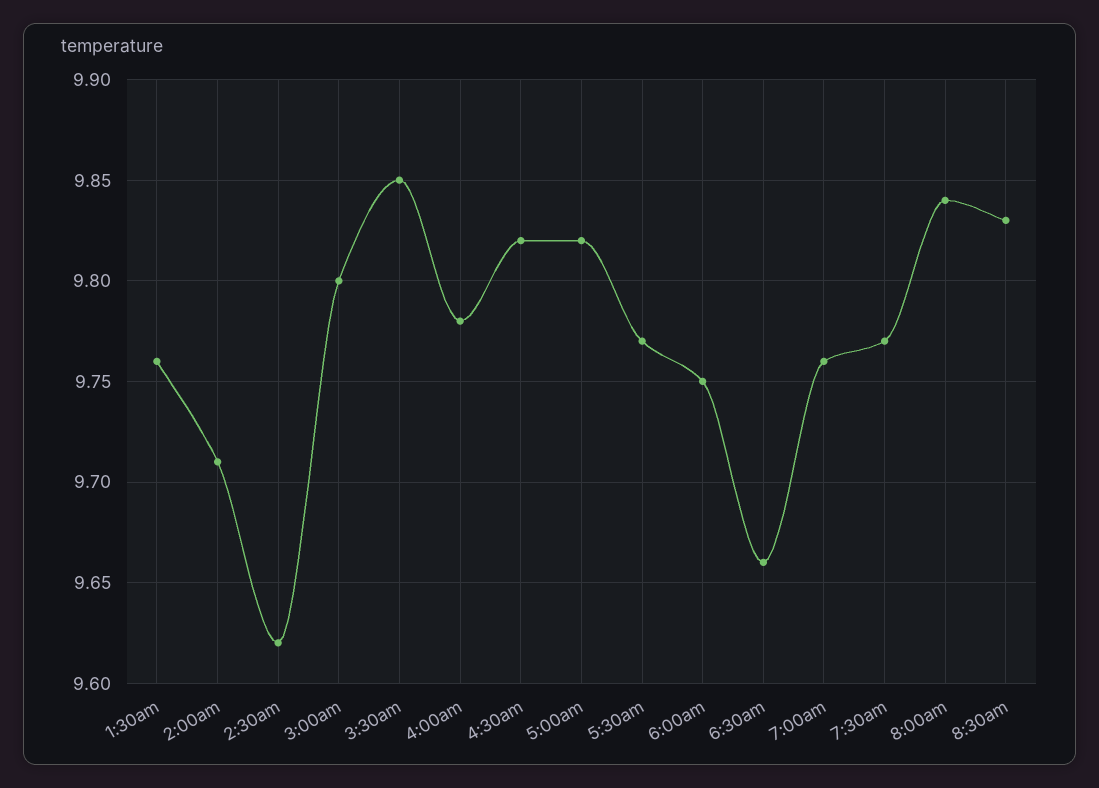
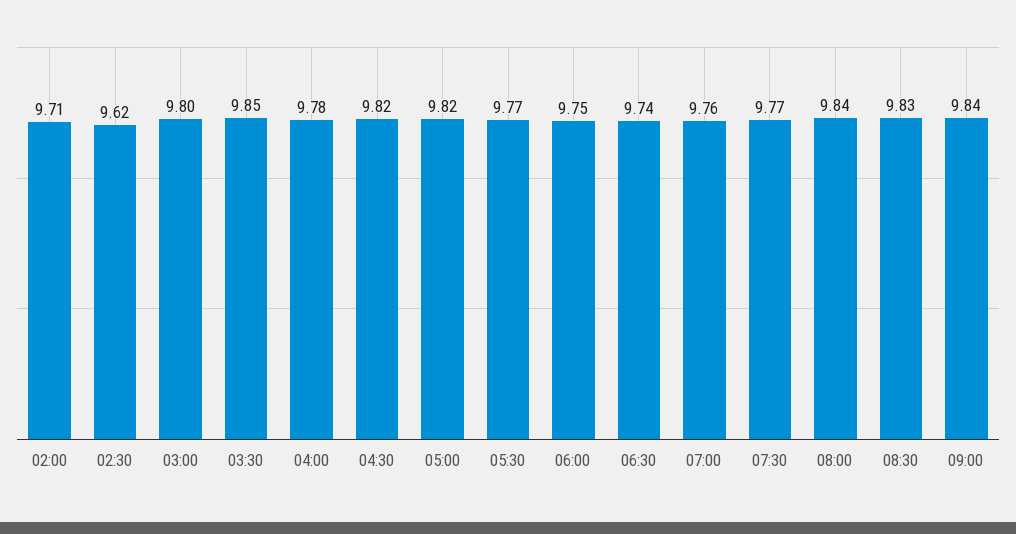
1:30am: 9.76 -> none
6:30am: 9.66 -> 9.74
09:00: none -> 9.84

